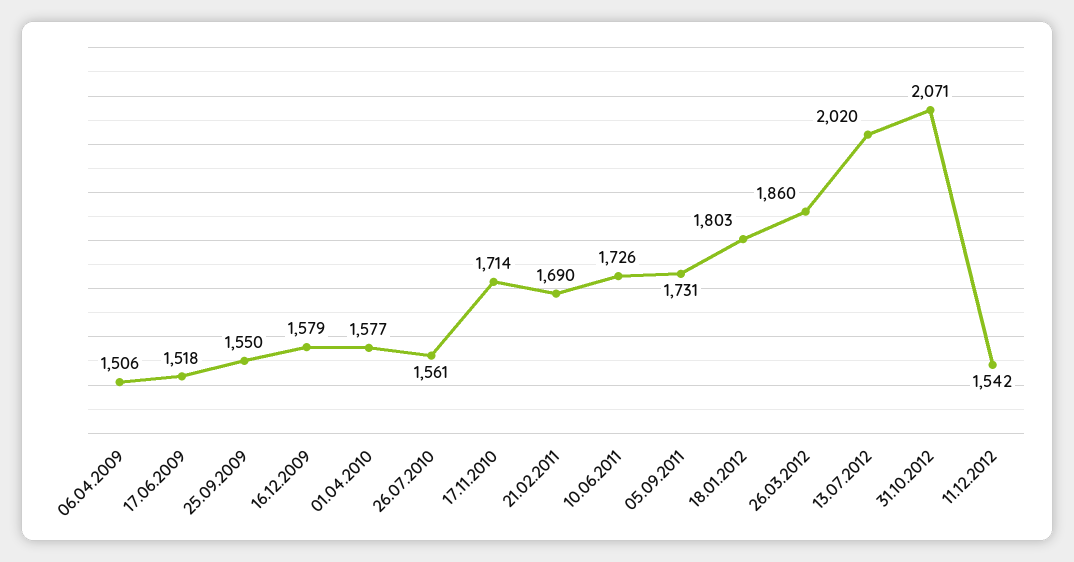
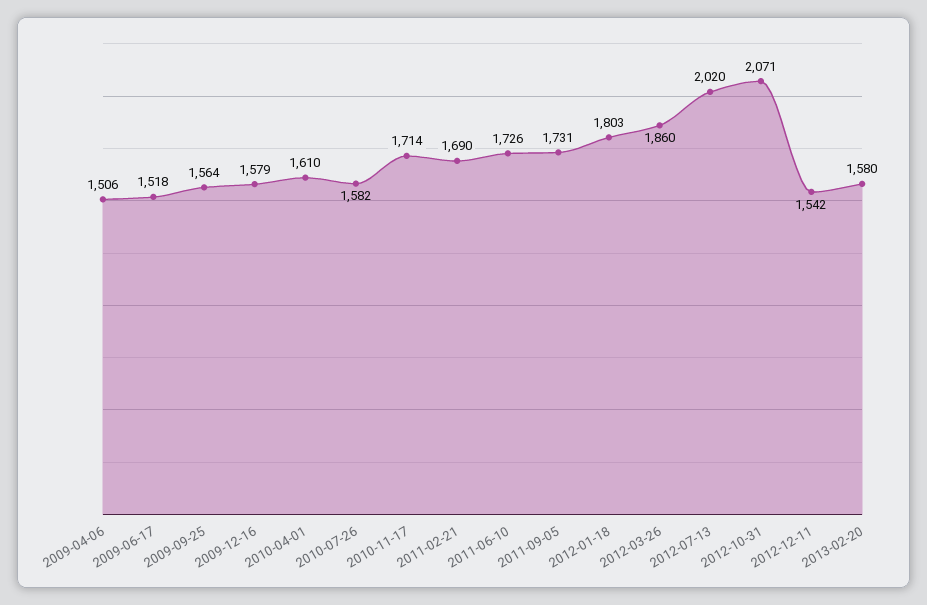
25.09.2009: 1550 -> 1564
01.04.2010: 1577 -> 1610
26.07.2010: 1561 -> 1582
2013-02-20: none -> 1580

